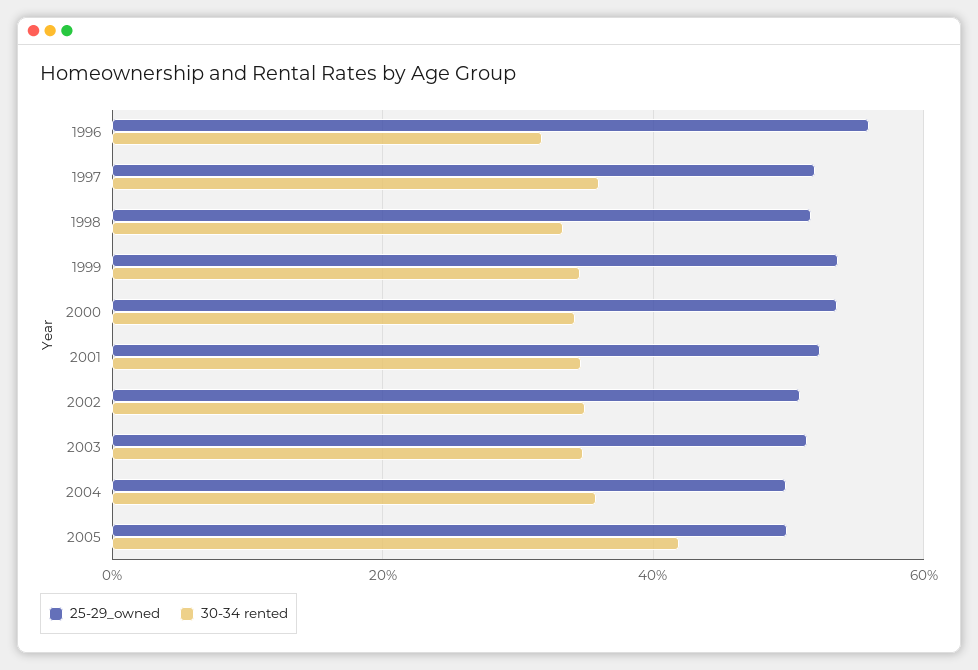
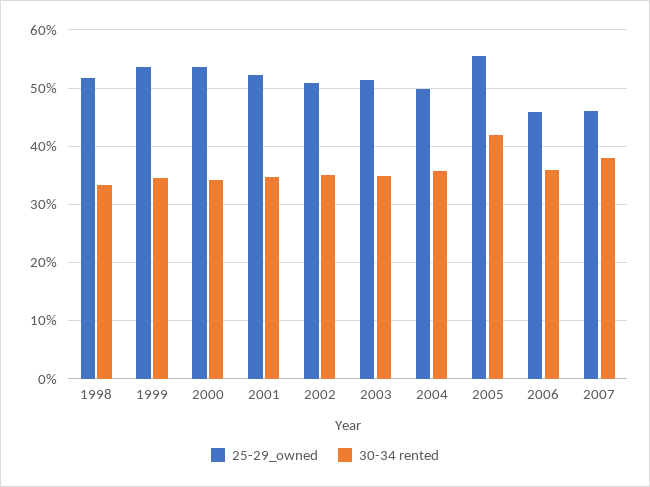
25-29_owned, 1996: 56 -> none
30-34 rented, 1996: 32 -> none
25-29_owned, 1997: 52 -> none
30-34 rented, 1997: 36 -> none
25-29_owned, 2005: 50 -> 56
25-29_owned, 2006: none -> 46
30-34 rented, 2006: none -> 36
25-29_owned, 2007: none -> 46
30-34 rented, 2007: none -> 38

